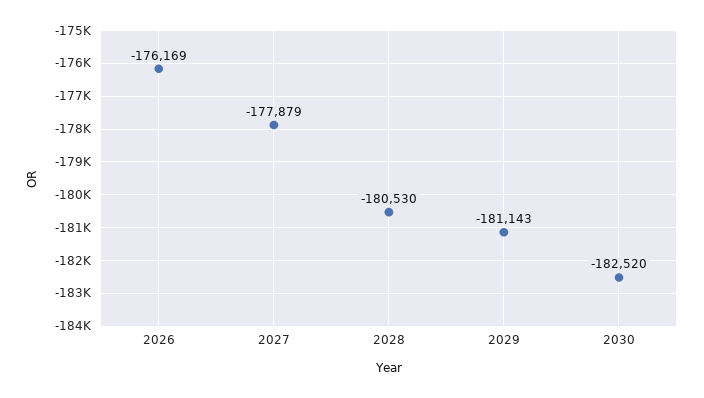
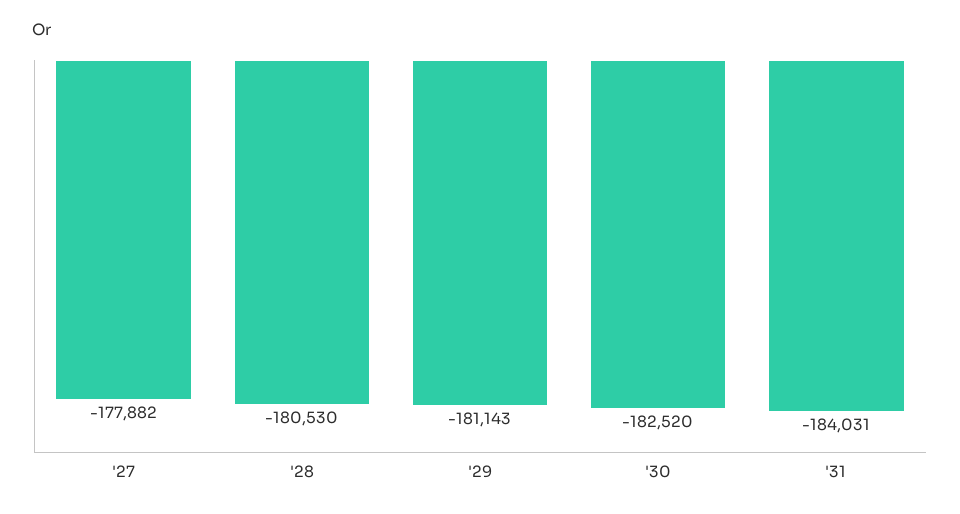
2026: -176169 -> none
2027: -177879 -> -177882
'31: none -> -184031

